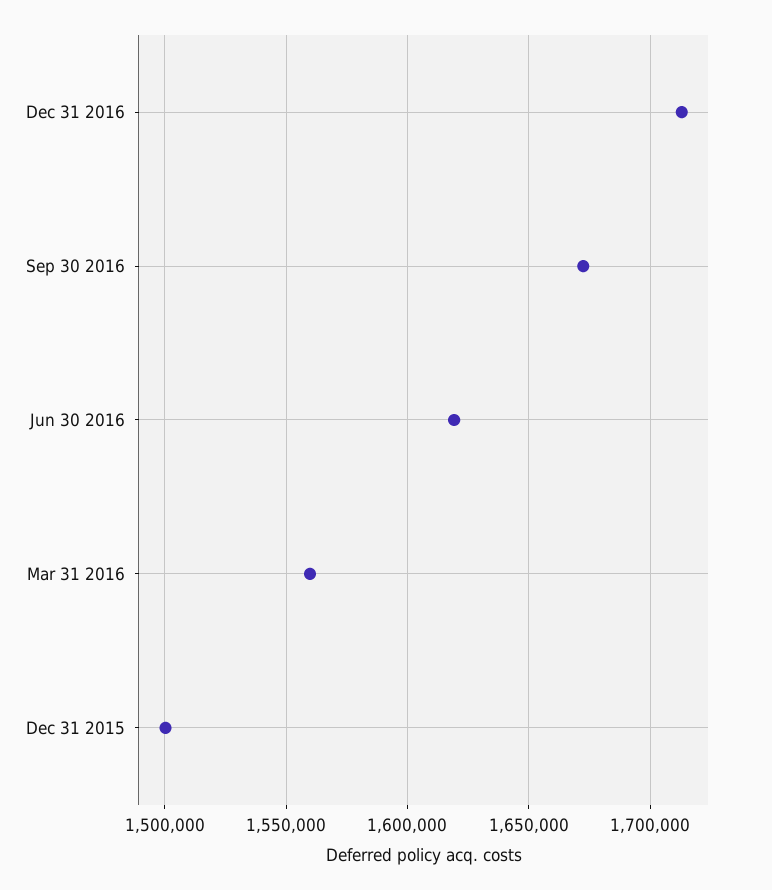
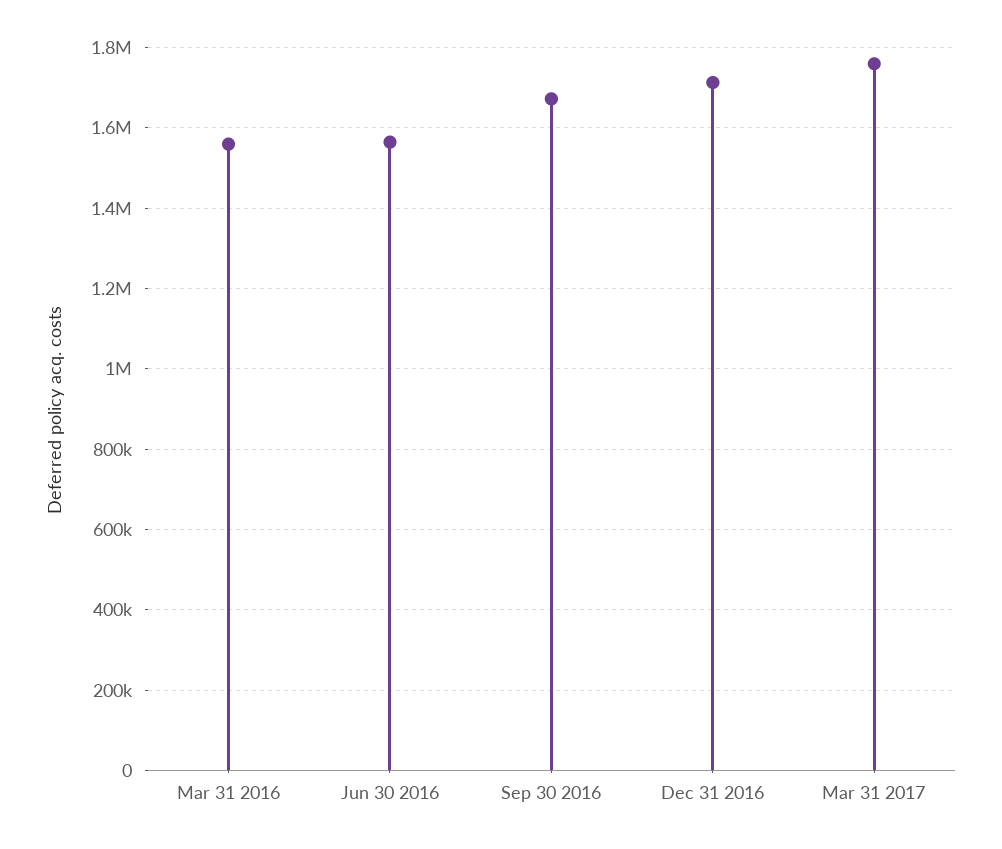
Jun 30 2016: 1620000 -> 1560000
Dec 31 2015: 1500000 -> none
Mar 31 2017: none -> 1760000

